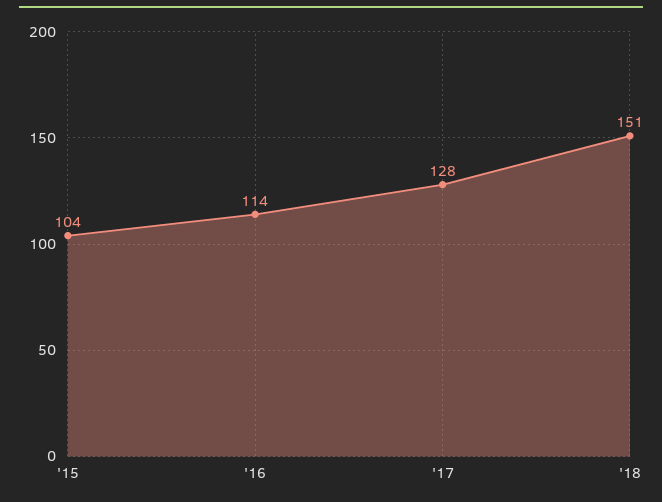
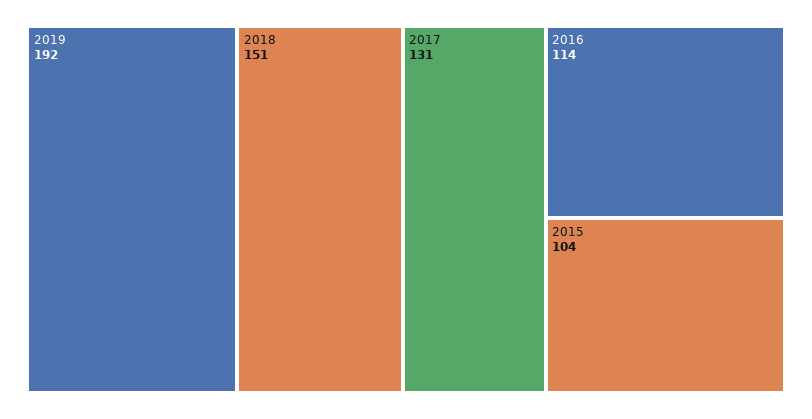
'17: 128 -> 131
2019: none -> 192

